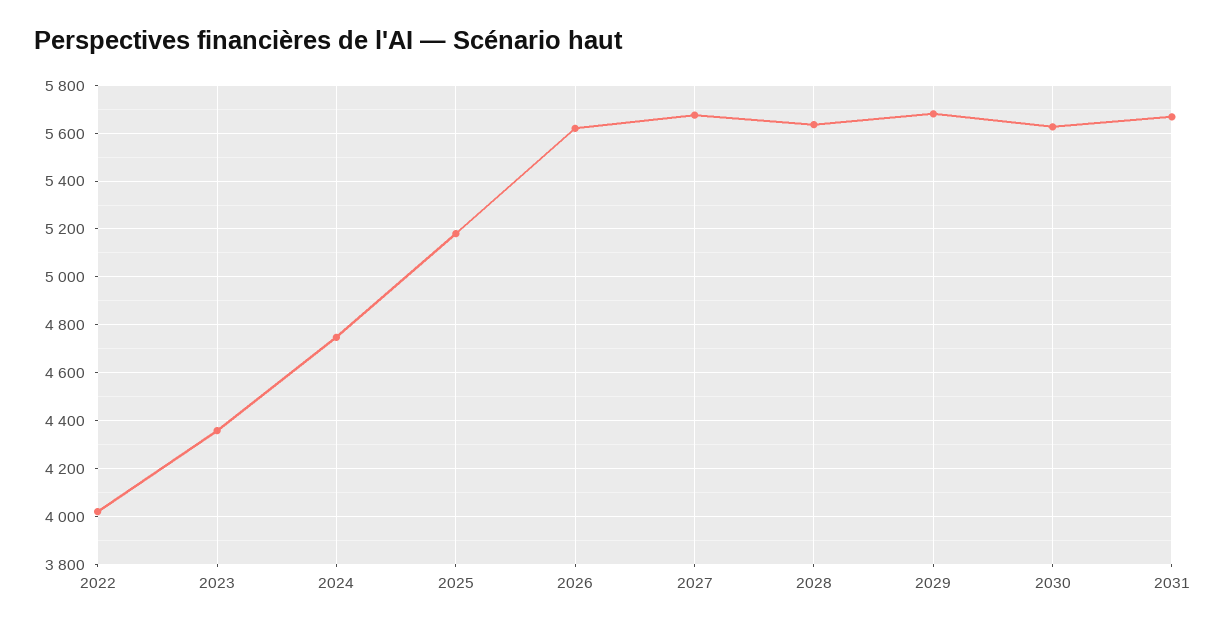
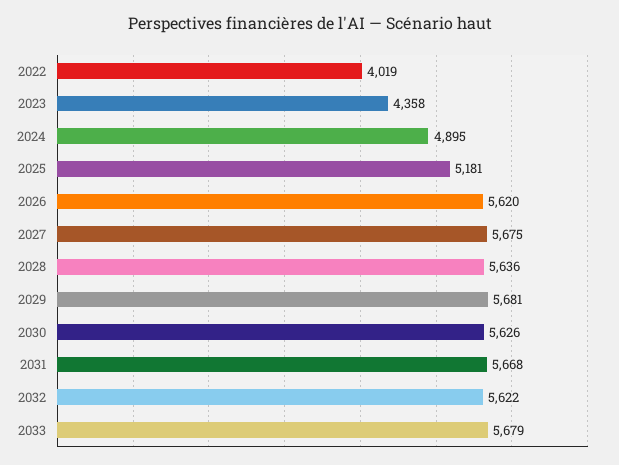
2024: 4750 -> 4895
2032: none -> 5622
2033: none -> 5679

